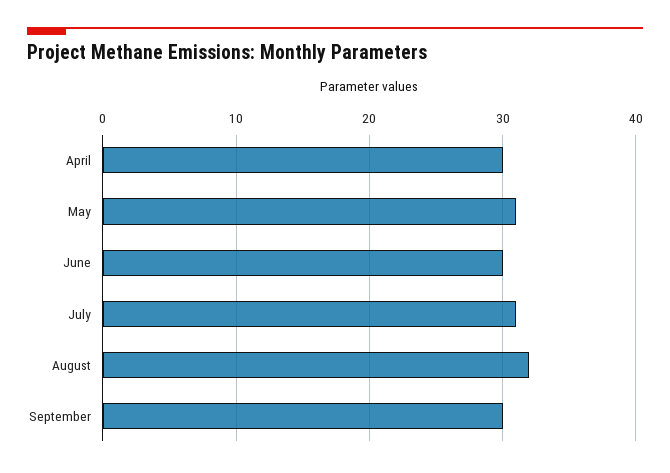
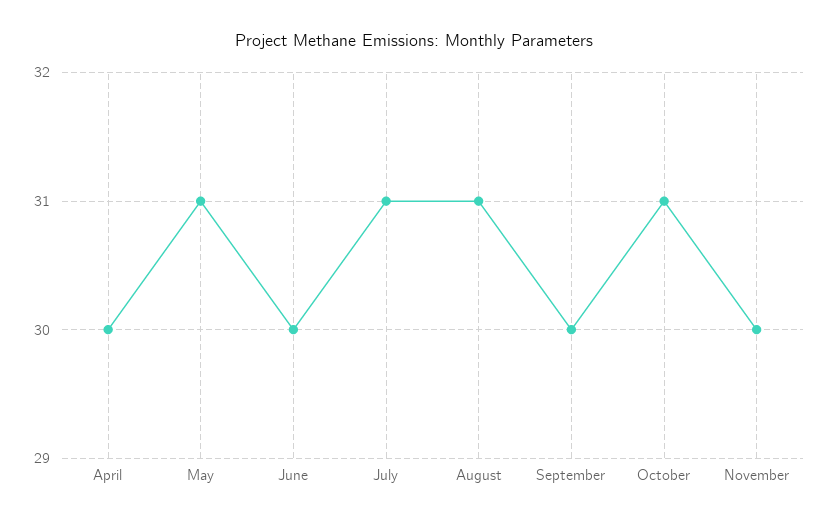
August: 32 -> 31
October: none -> 31
November: none -> 30

